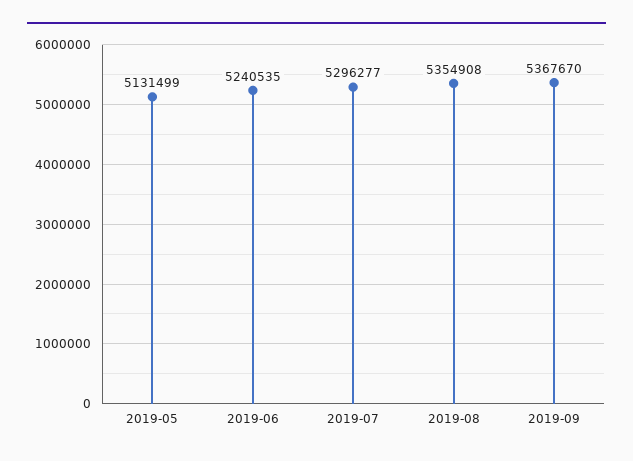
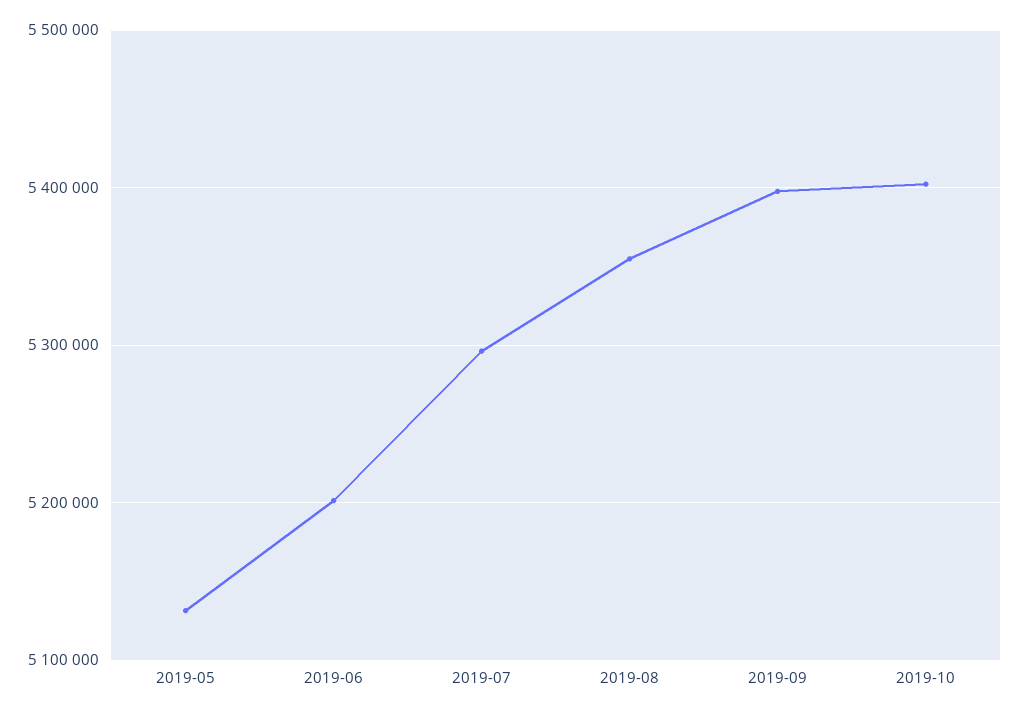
2019-06: 5240535 -> 5200000
2019-09: 5367670 -> 5400000
2019-10: none -> 5400000

